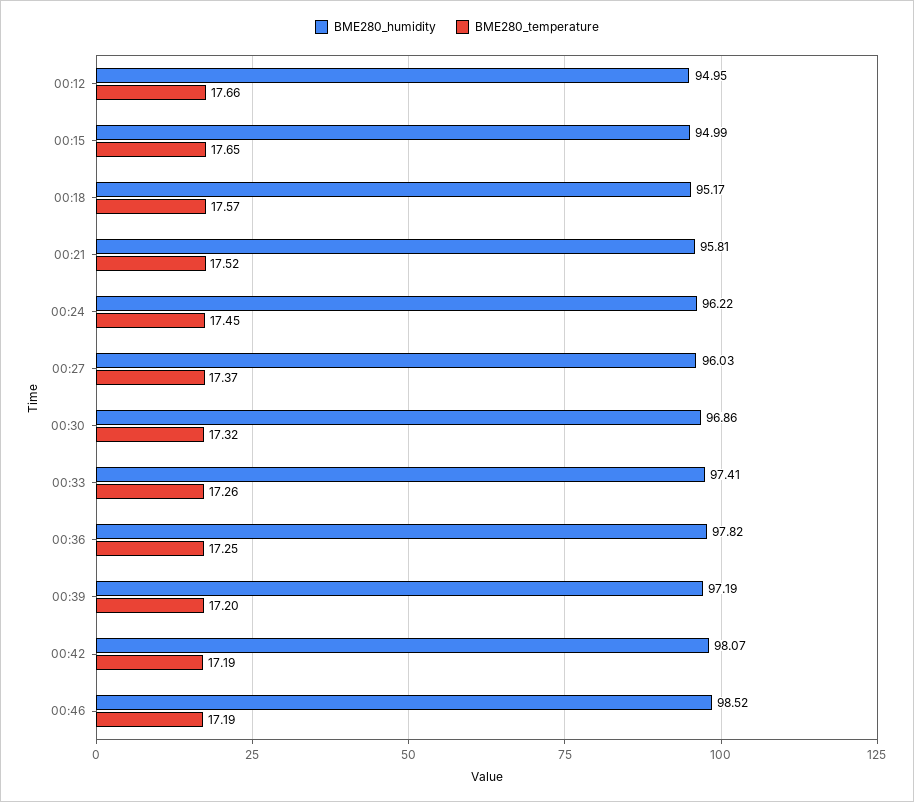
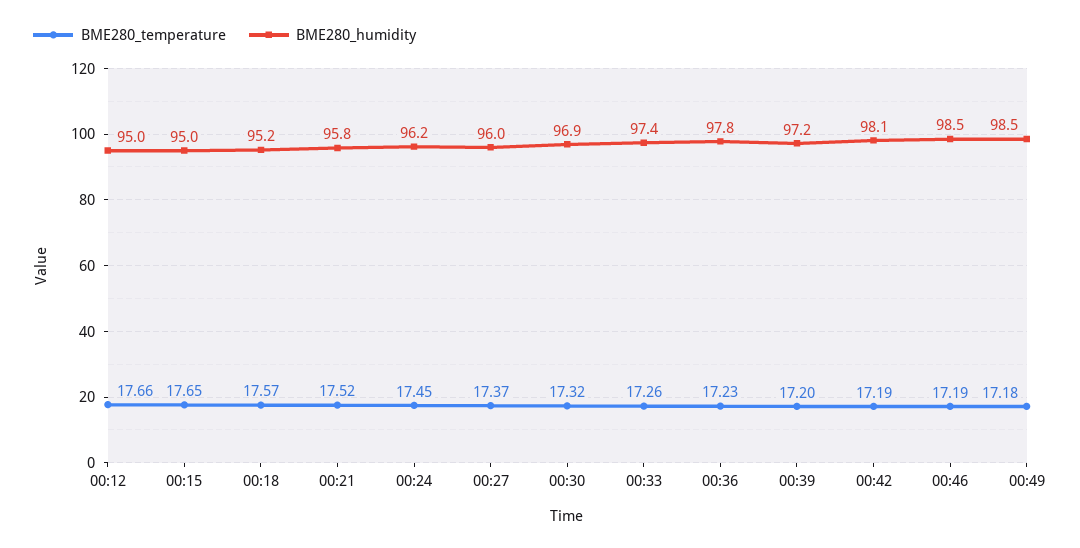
BME280_temperature, 00:36: 17.25 -> 17.23
BME280_temperature, 00:49: none -> 17.18
BME280_humidity, 00:49: none -> 98.5

